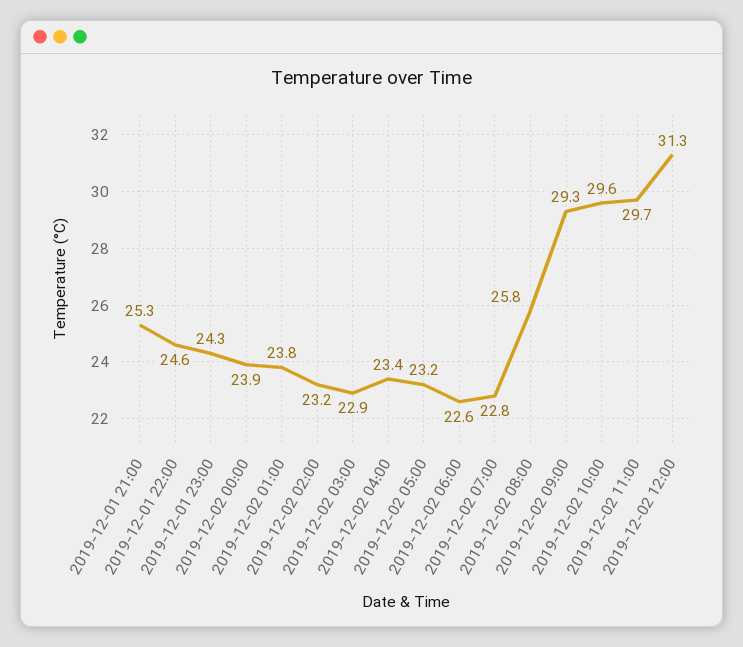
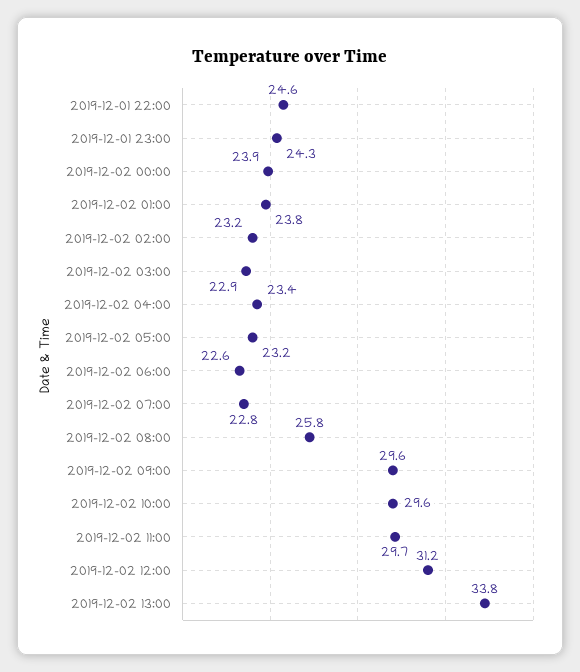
2019-12-01 21:00: 25.3 -> none
2019-12-02 09:00: 29.3 -> 29.6
2019-12-02 12:00: 31.3 -> 31.2
2019-12-02 13:00: none -> 33.8

